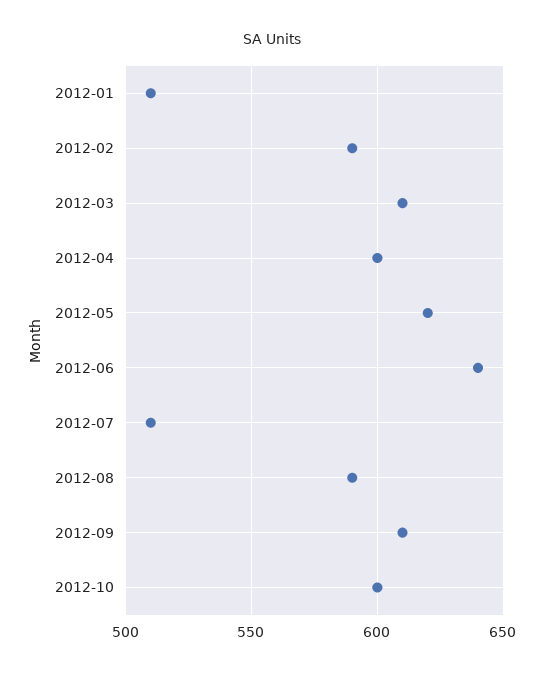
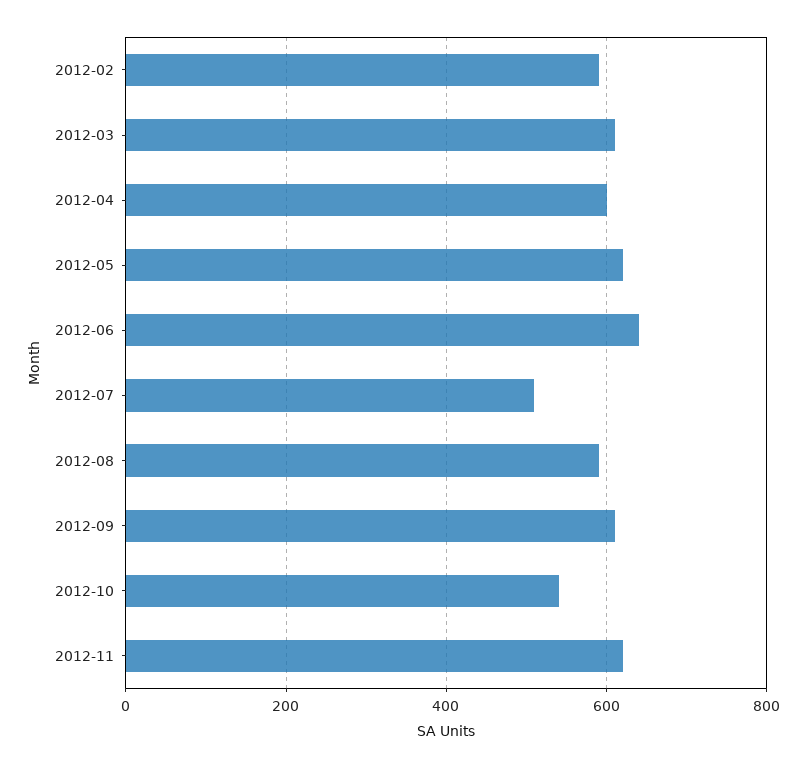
2012-01: 510 -> none
2012-10: 600 -> 540
2012-11: none -> 620

